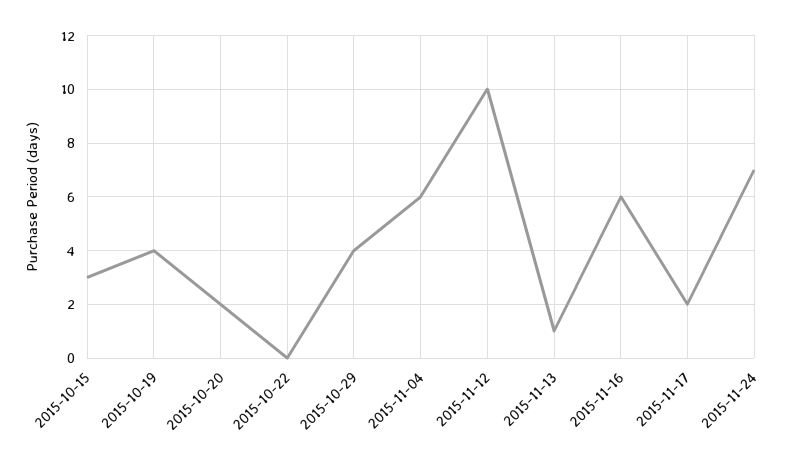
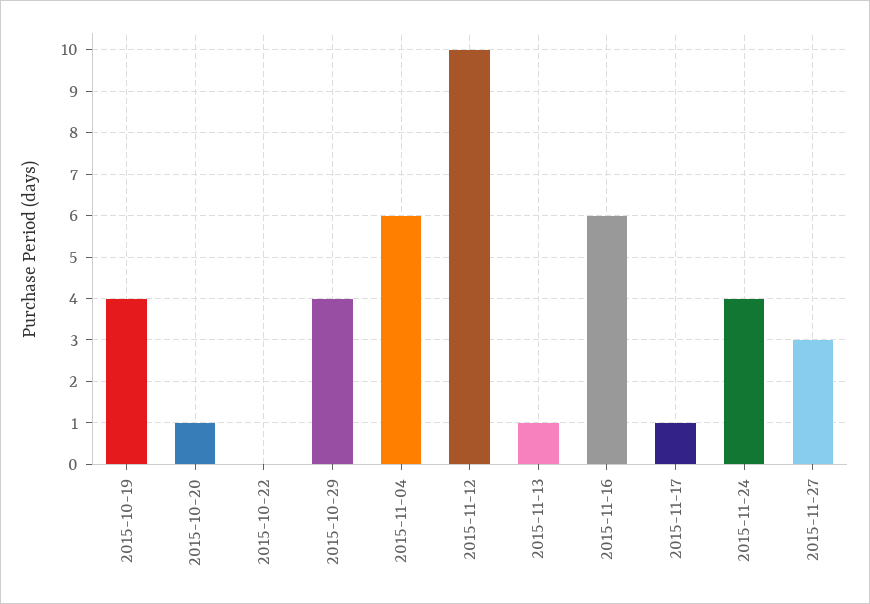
2015-10-15: 3 -> none
2015-10-20: 2 -> 1
2015-11-17: 2 -> 1
2015-11-24: 7 -> 4
2015-11-27: none -> 3

